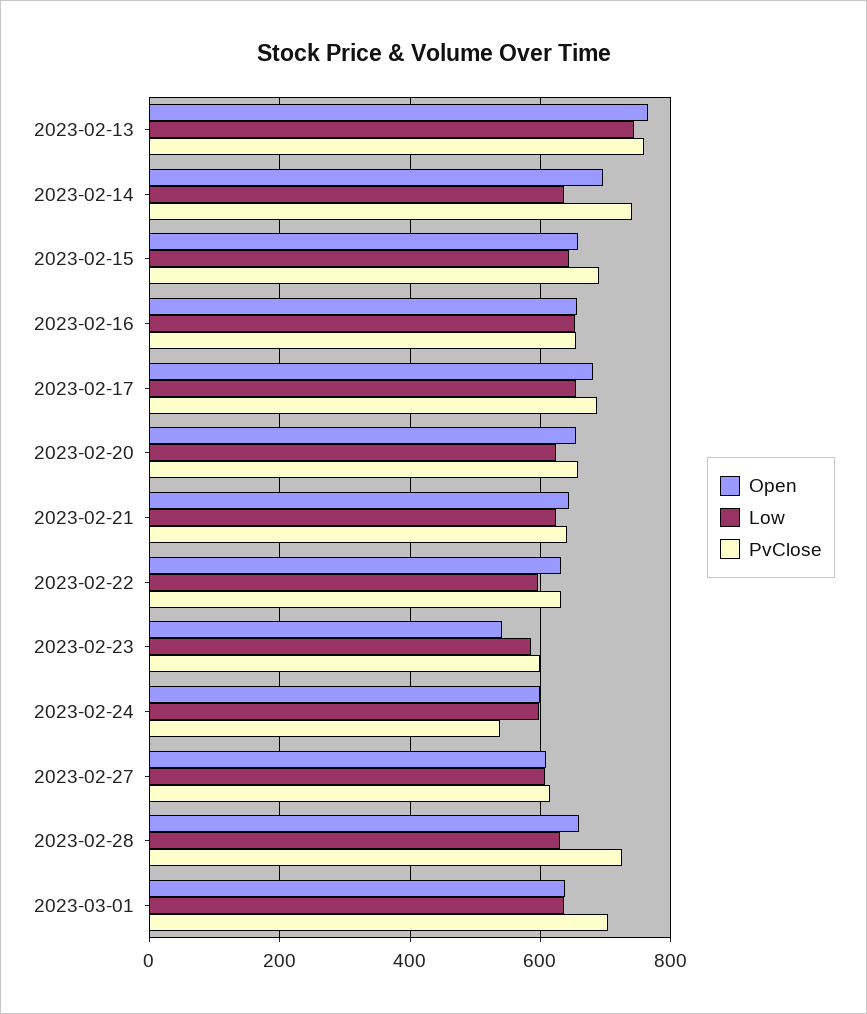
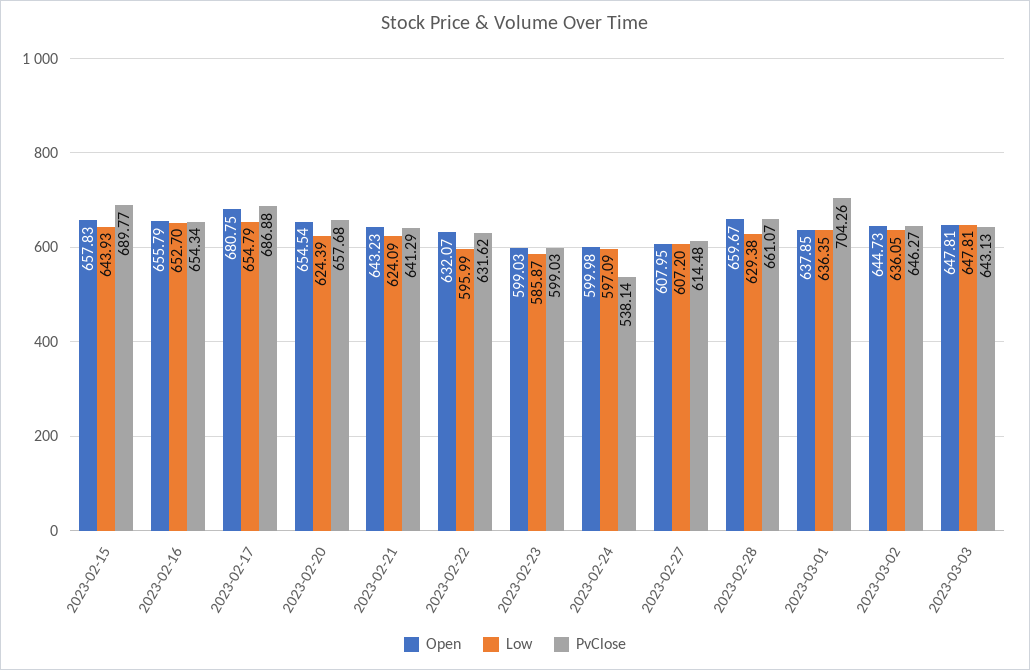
Open, 2023-02-13: 760 -> none
Low, 2023-02-13: 740 -> none
PvClose, 2023-02-13: 760 -> none
Open, 2023-02-14: 700 -> none
Low, 2023-02-14: 640 -> none
PvClose, 2023-02-14: 740 -> none
Open, 2023-02-23: 540 -> 599.03
PvClose, 2023-02-28: 720 -> 661.07
Open, 2023-03-02: none -> 644.73
Low, 2023-03-02: none -> 636.05
PvClose, 2023-03-02: none -> 646.27
Open, 2023-03-03: none -> 647.81
Low, 2023-03-03: none -> 647.81
PvClose, 2023-03-03: none -> 643.13

